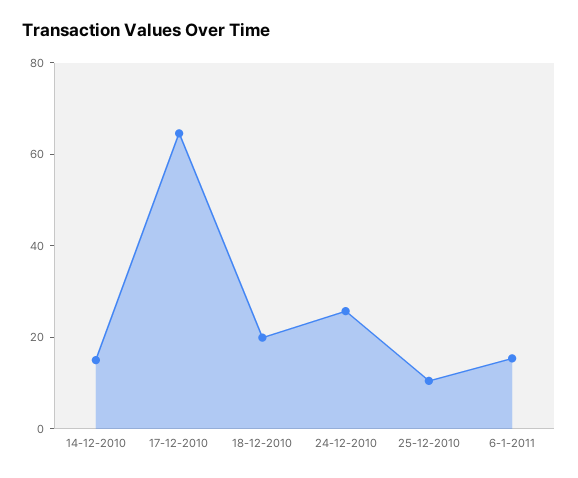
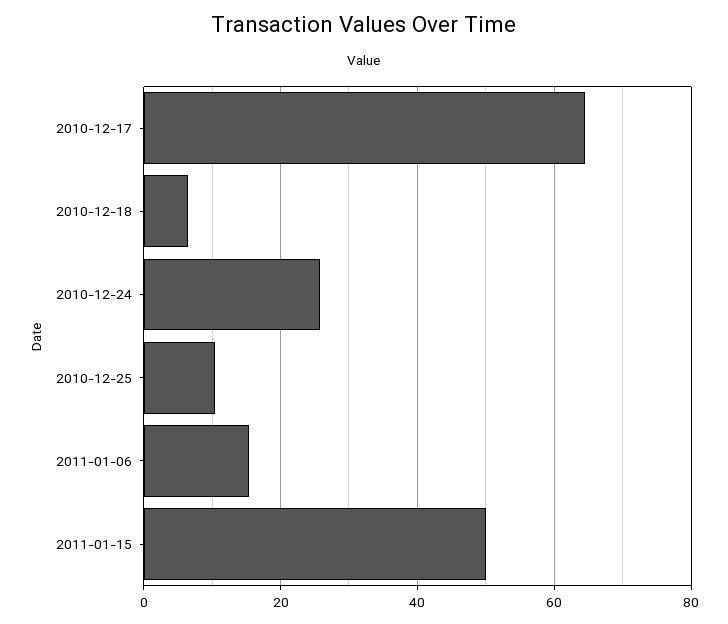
14-12-2010: 15 -> none
18-12-2010: 20 -> 6
2011-01-15: none -> 50

